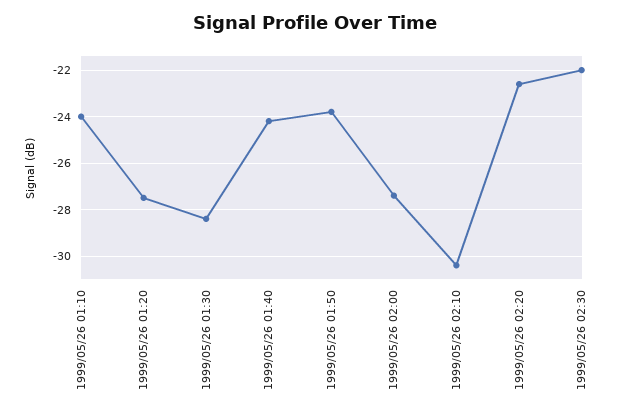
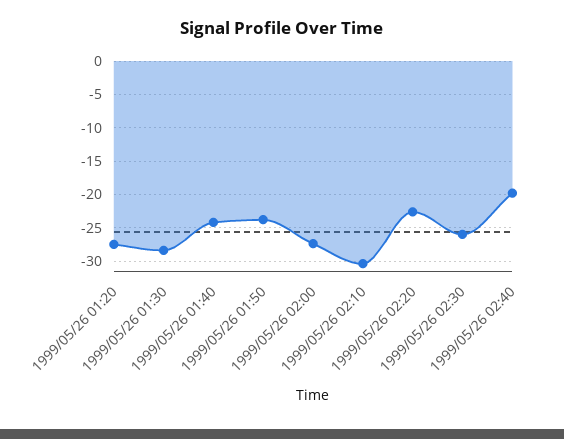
1999/05/26 01:10: -24 -> none
1999/05/26 02:30: -22 -> -26
1999/05/26 02:40: none -> -20

